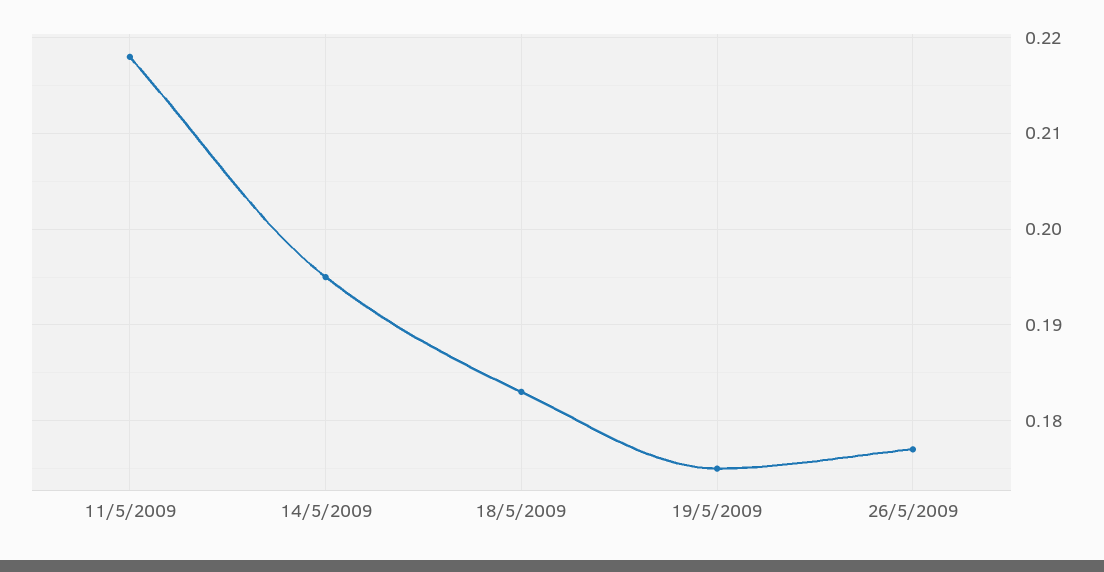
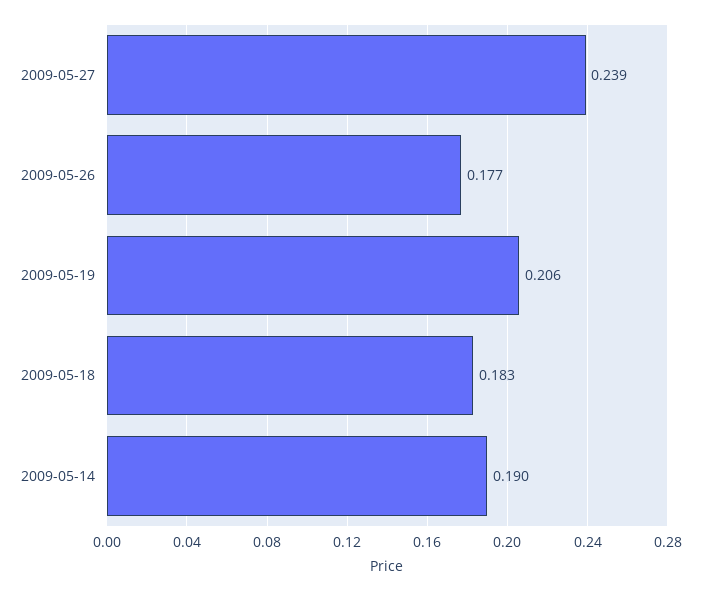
11/5/2009: 0.218 -> none
14/5/2009: 0.195 -> 0.19
19/5/2009: 0.175 -> 0.206
2009-05-27: none -> 0.239

